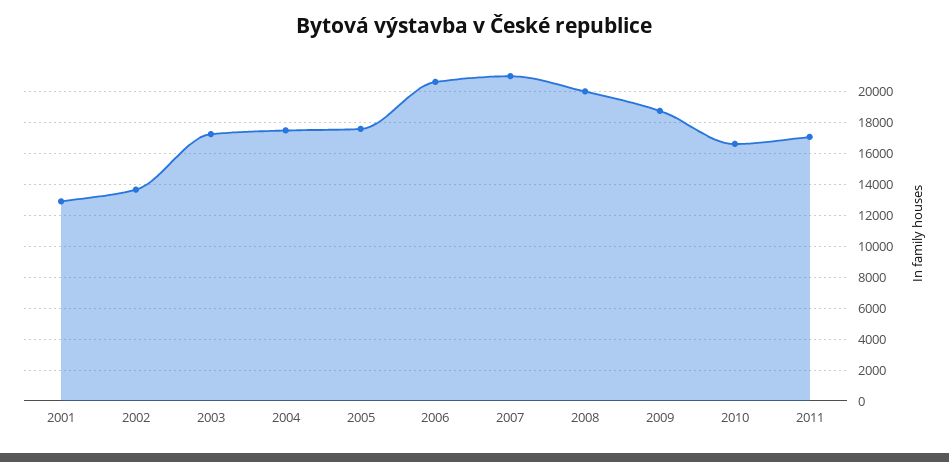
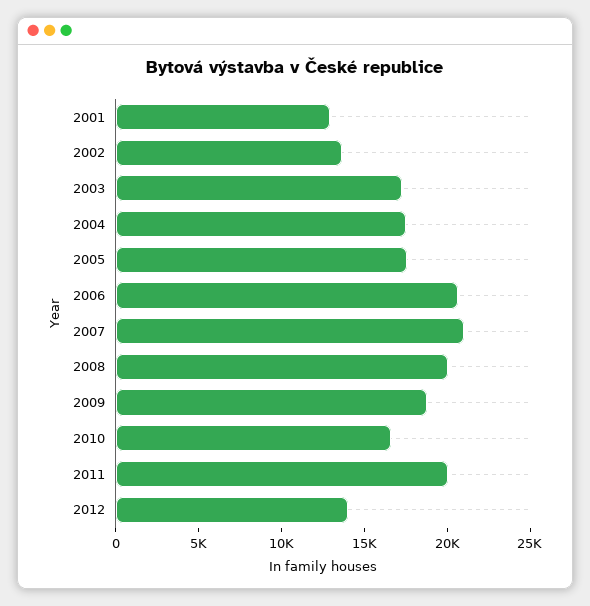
2011: 17000 -> 20000
2012: none -> 14000

